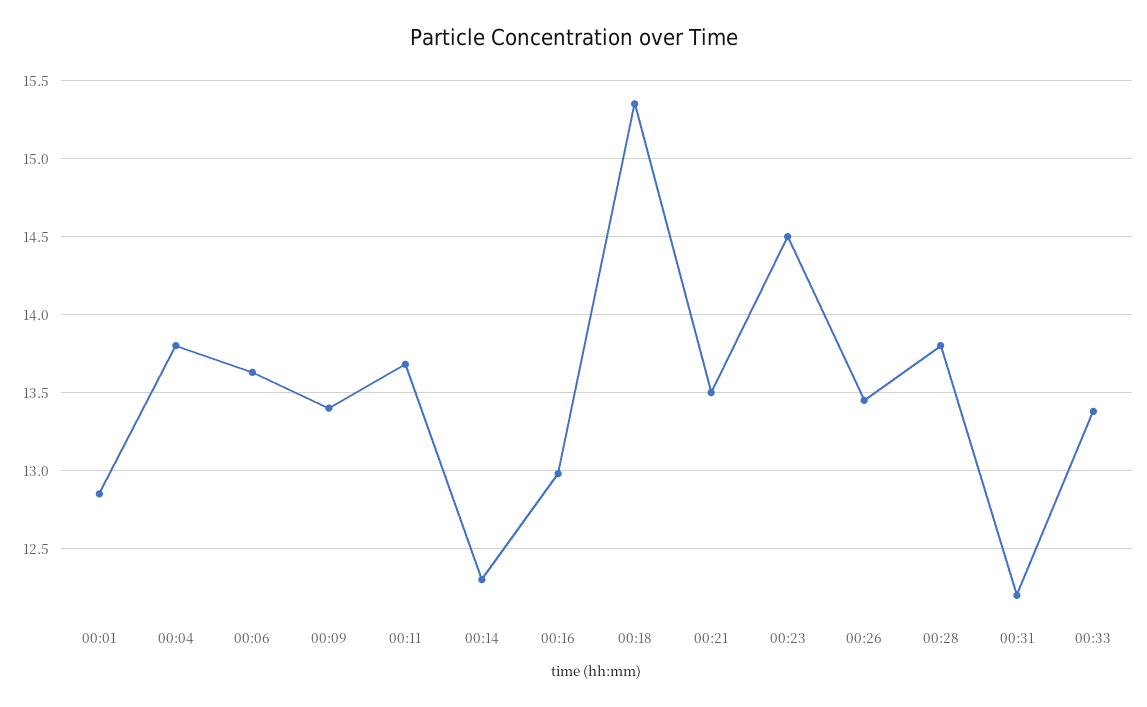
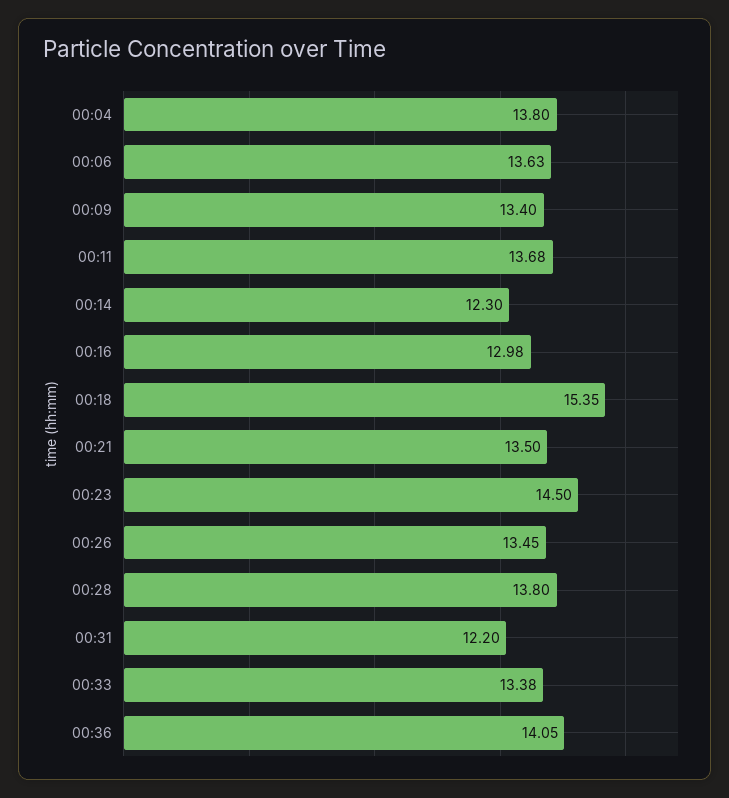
00:01: 12.85 -> none
00:36: none -> 14.05

